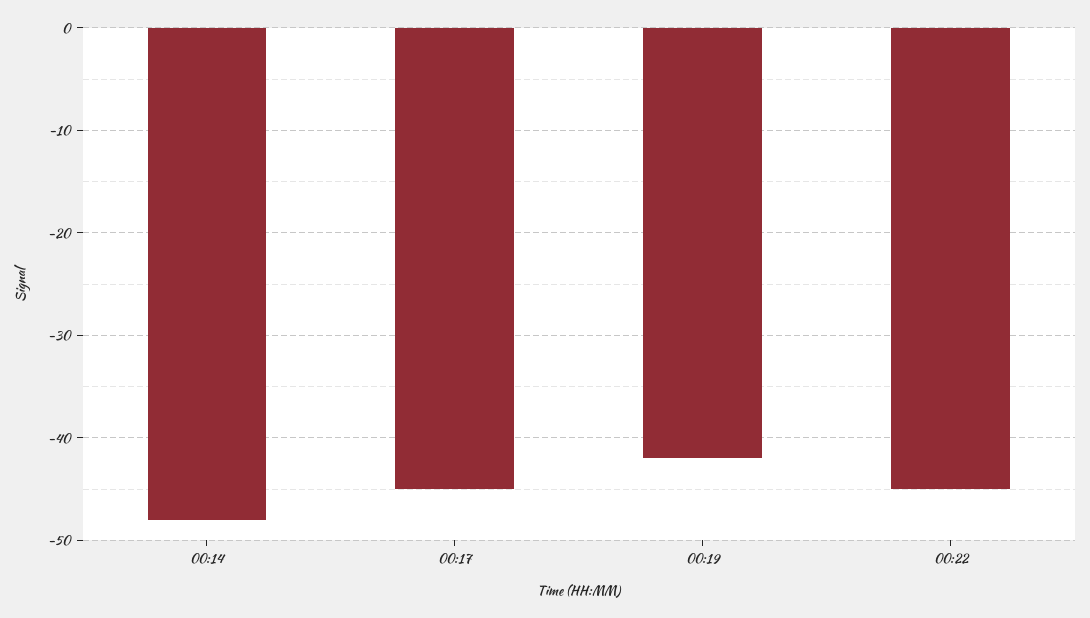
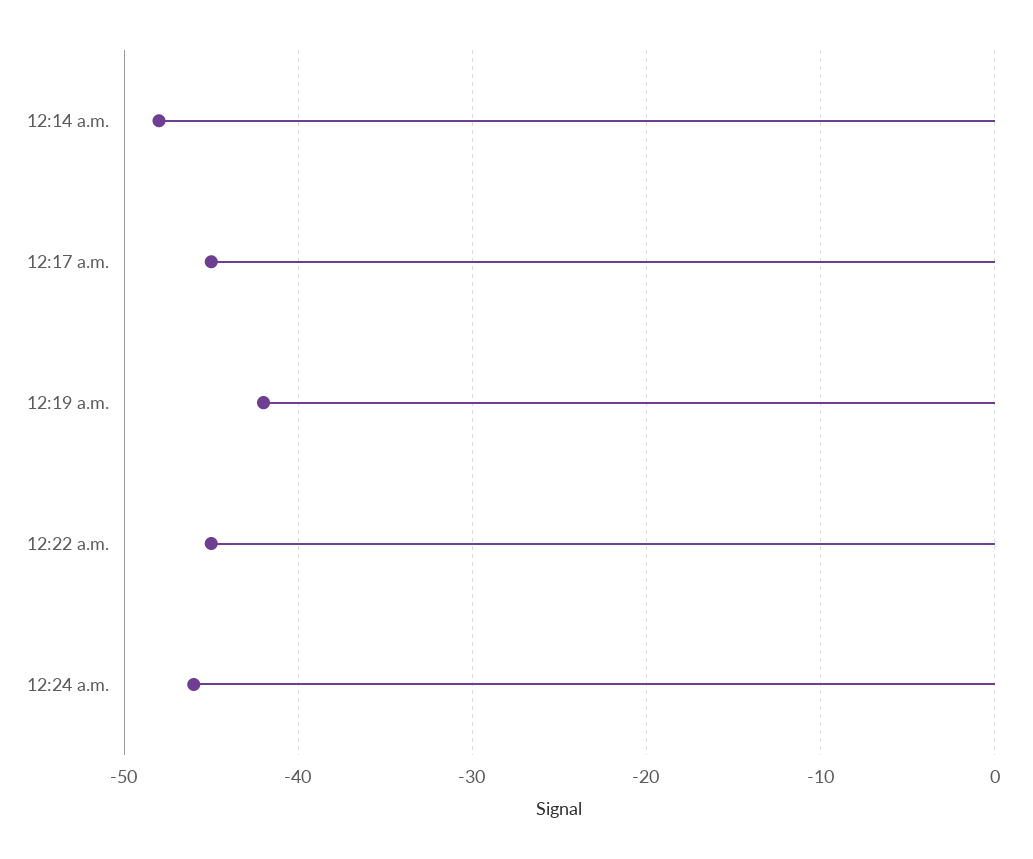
12:24 a.m.: none -> -46

